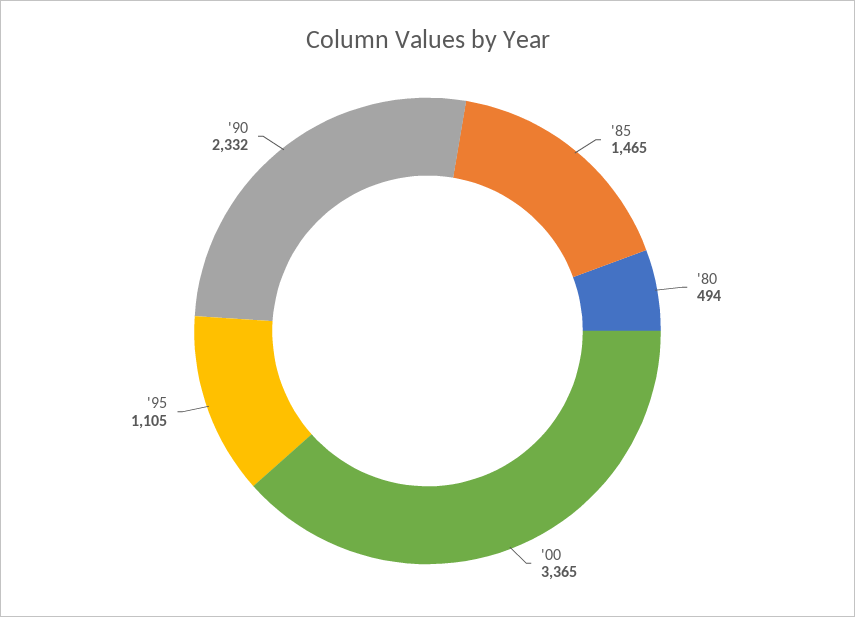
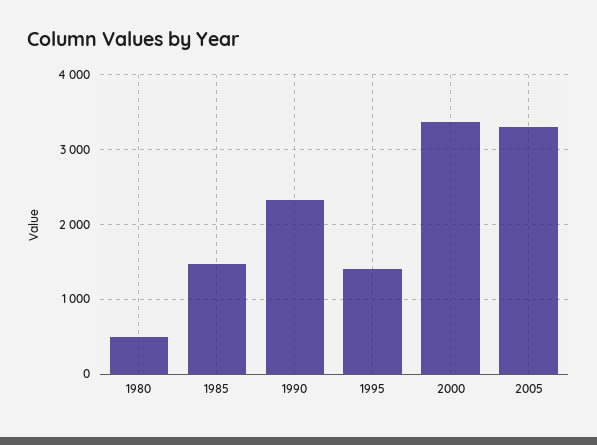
'95: 1105 -> 1400
2005: none -> 3300

